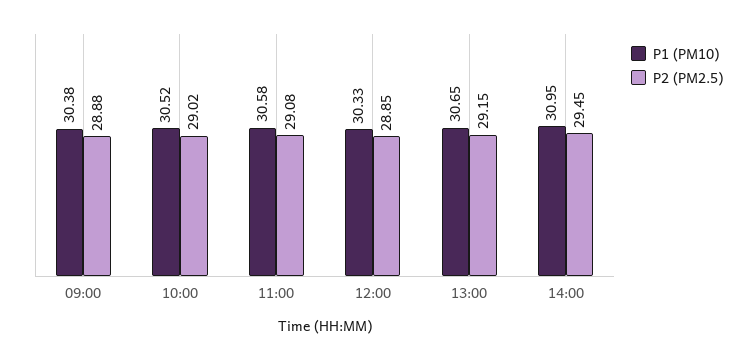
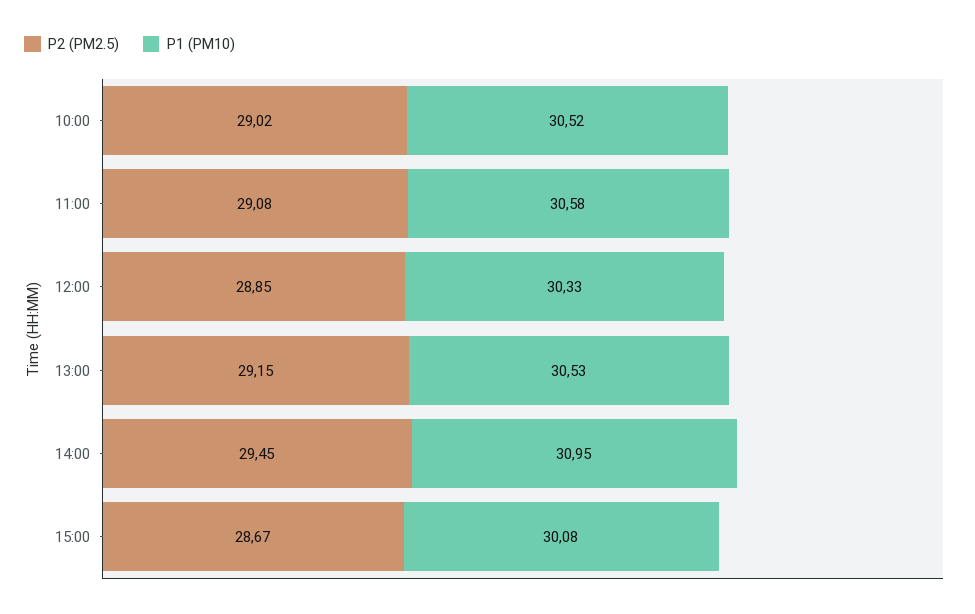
P1 (PM10), 09:00: 30.38 -> none
P2 (PM2.5), 09:00: 28.88 -> none
P1 (PM10), 13:00: 30.65 -> 30.53
P2 (PM2.5), 15:00: none -> 28.67
P1 (PM10), 15:00: none -> 30.08

